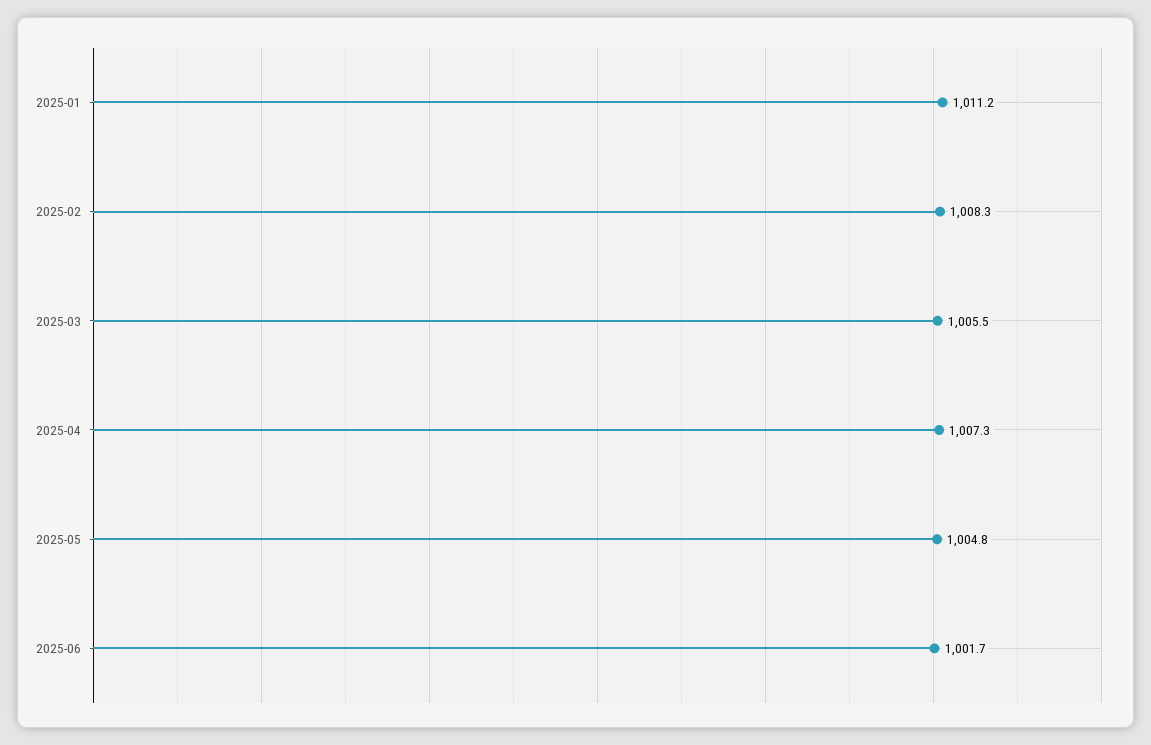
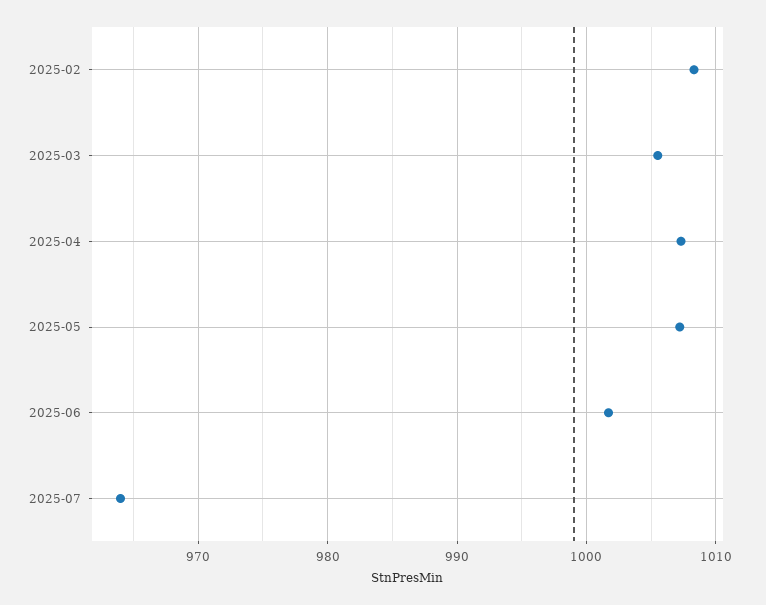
2025-01: 1011.2 -> none
2025-05: 1004.8 -> 1007
2025-07: none -> 964

